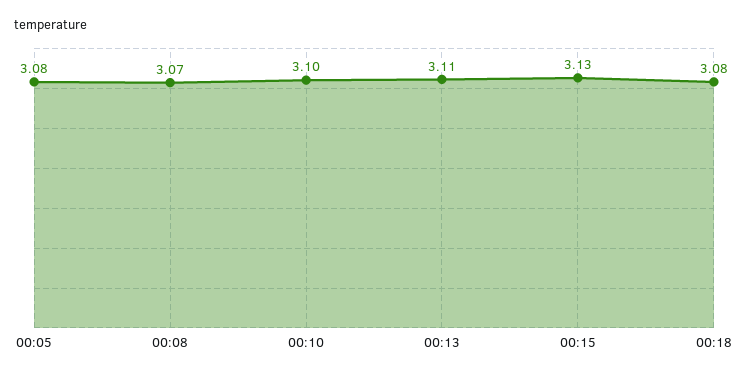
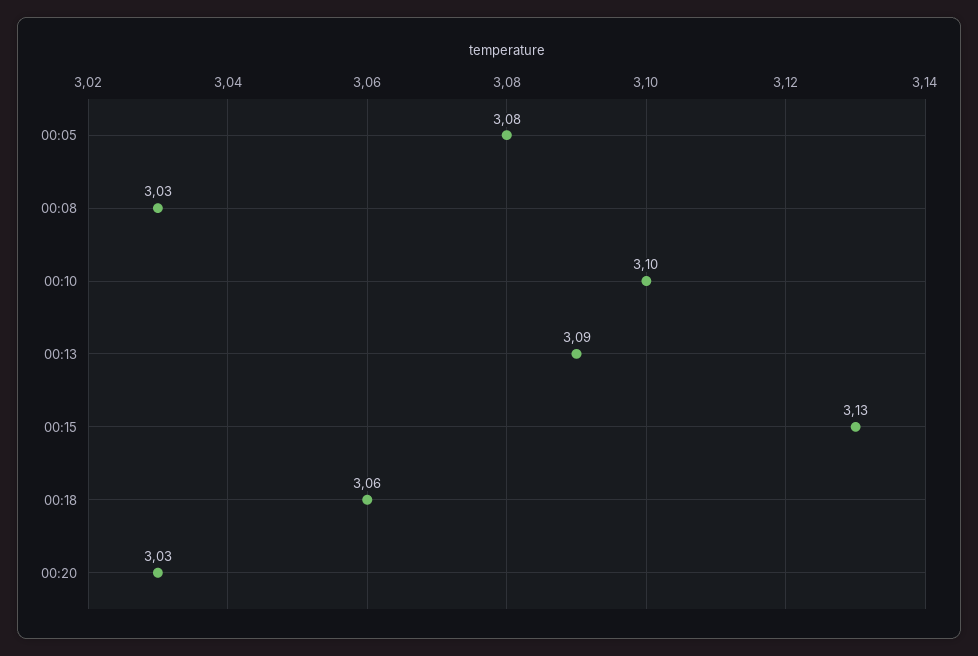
00:08: 3.07 -> 3.03
00:13: 3.11 -> 3.09
00:18: 3.08 -> 3.06
00:20: none -> 3.03

